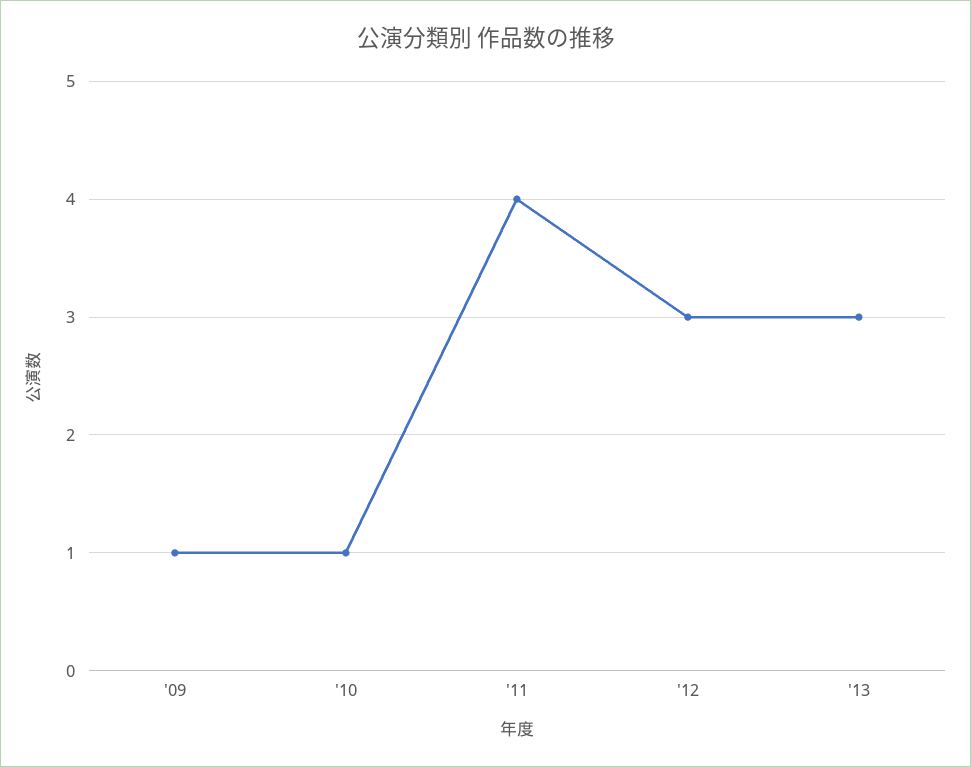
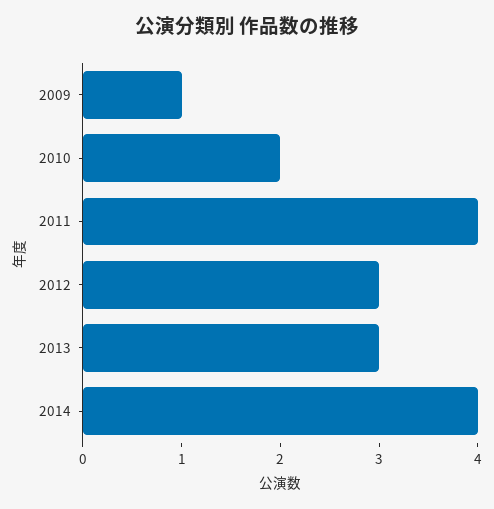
'10: 1 -> 2
2014: none -> 4

